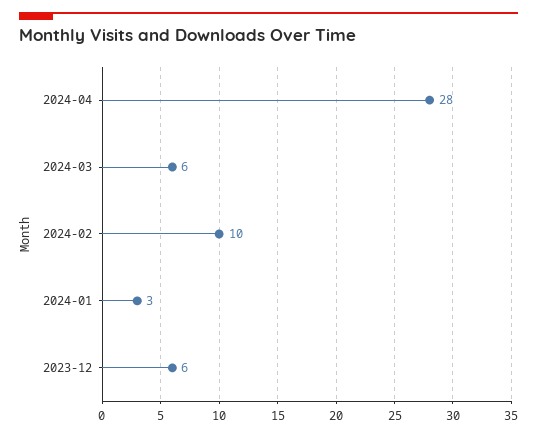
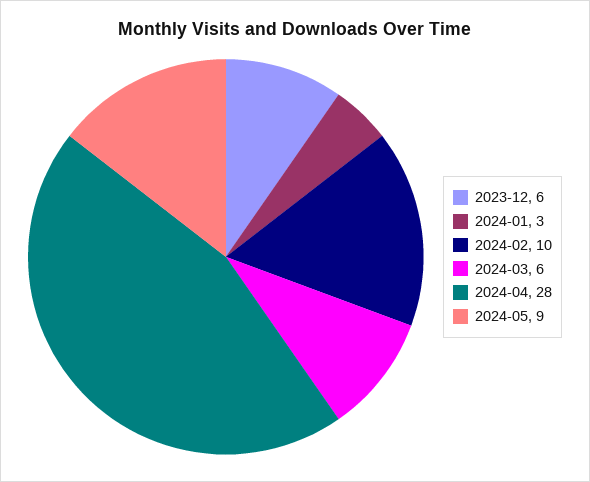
2024-05: none -> 9

